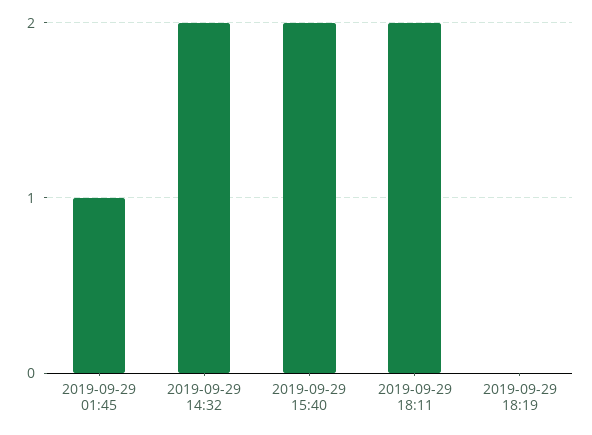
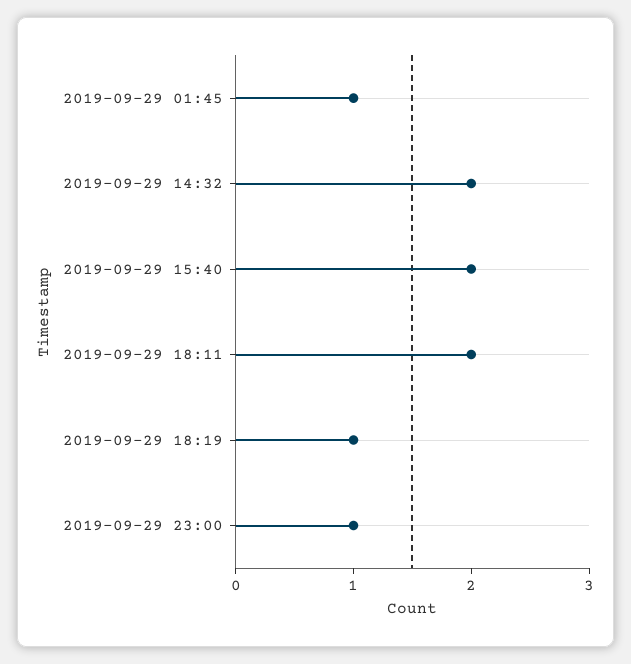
2019-09-29 18:19: 0 -> 1
2019-09-29 23:00: none -> 1

